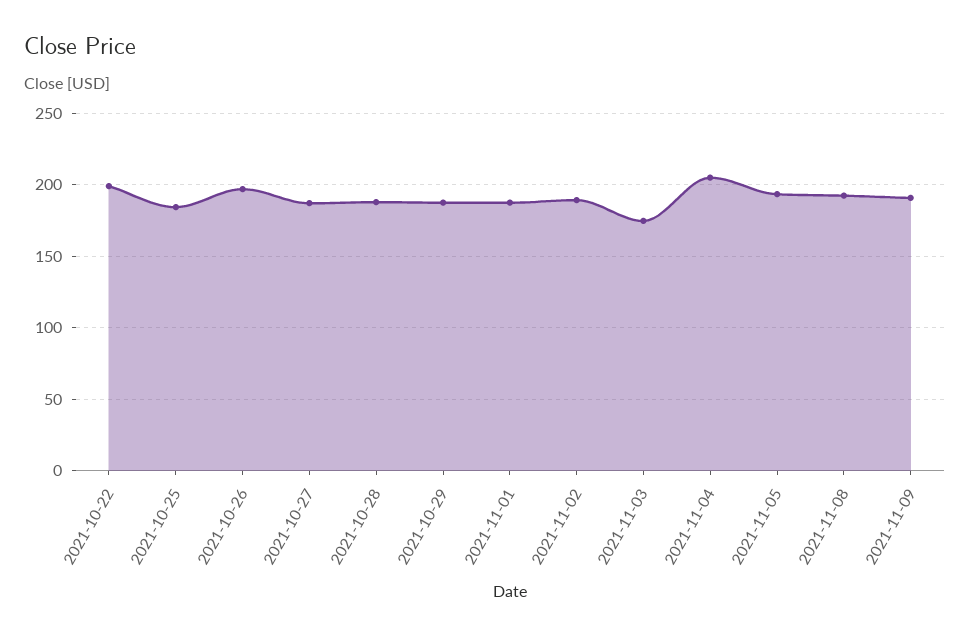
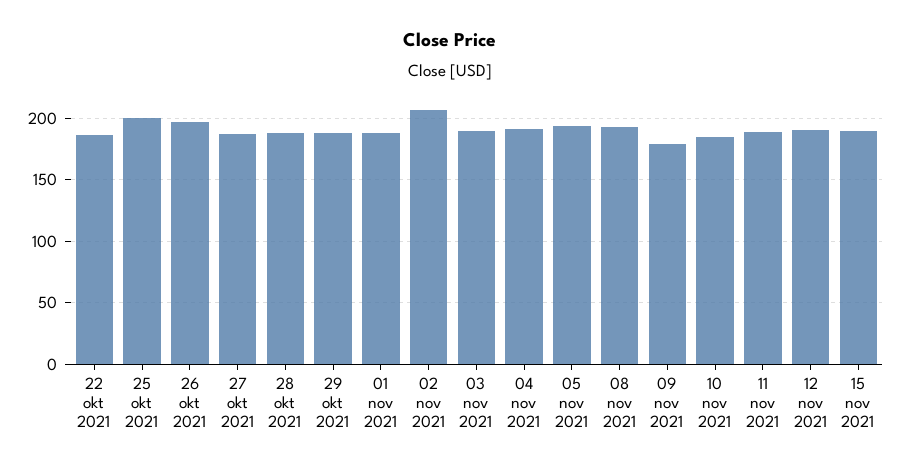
2021-10-22: 200 -> 185
2021-10-25: 185 -> 200
2021-11-02: 190 -> 205
2021-11-03: 175 -> 190
2021-11-04: 205 -> 190
2021-11-09: 190 -> 180
10 nov 2021: none -> 185
11 nov 2021: none -> 190
12 nov 2021: none -> 190
15 nov 2021: none -> 190

